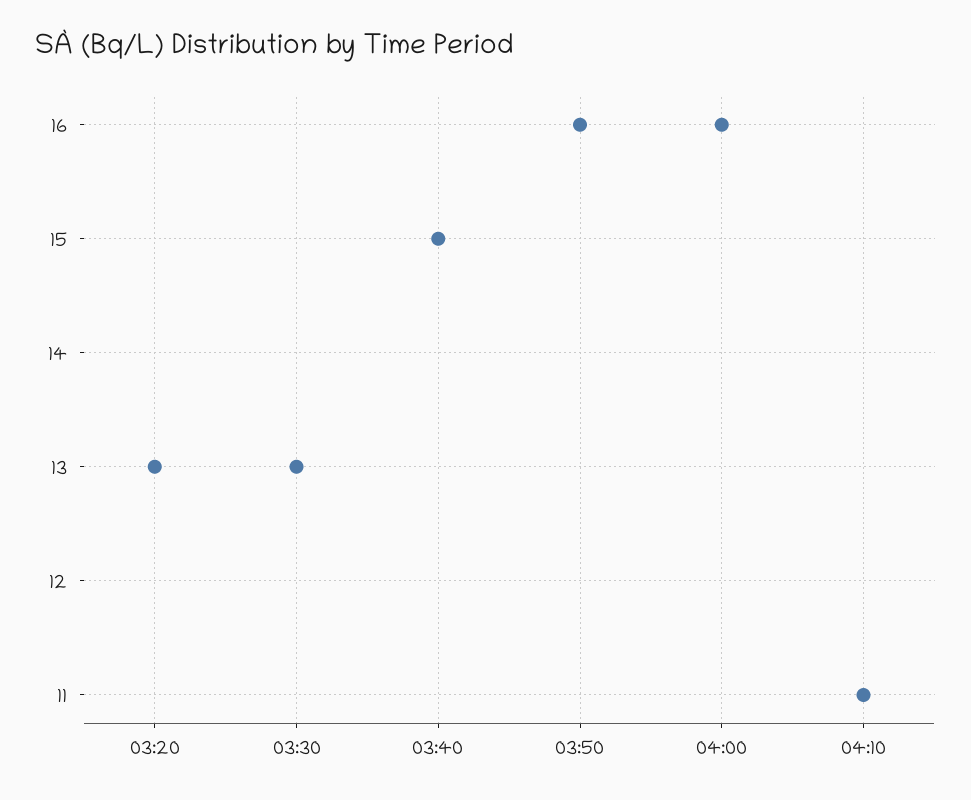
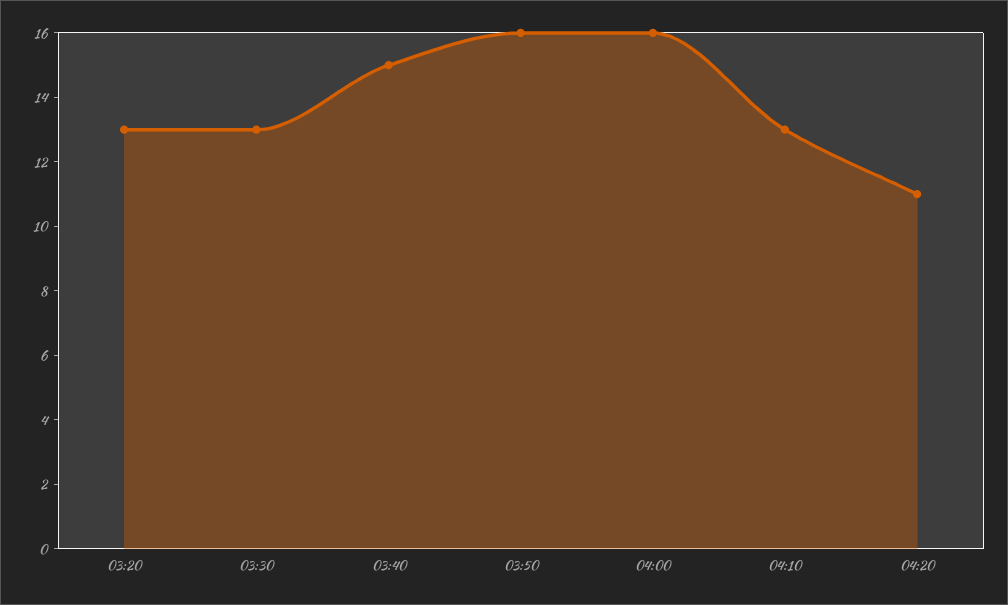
04:10: 11 -> 13
04:20: none -> 11

